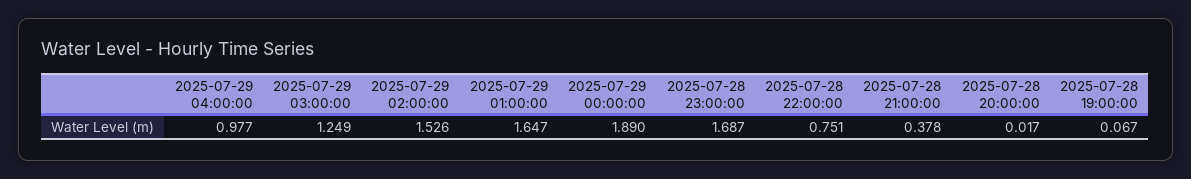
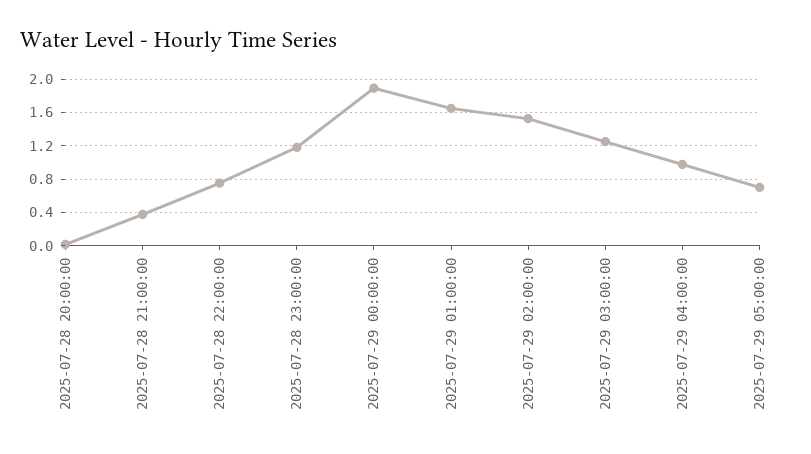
2025-07-28 23:00:00: 1.687 -> 1.2
2025-07-28 19:00:00: 0.067 -> none
2025-07-29 05:00:00: none -> 0.7

